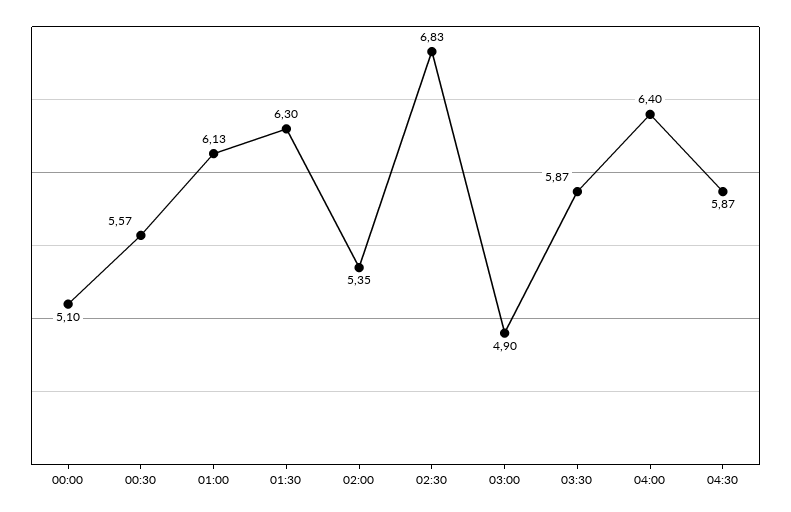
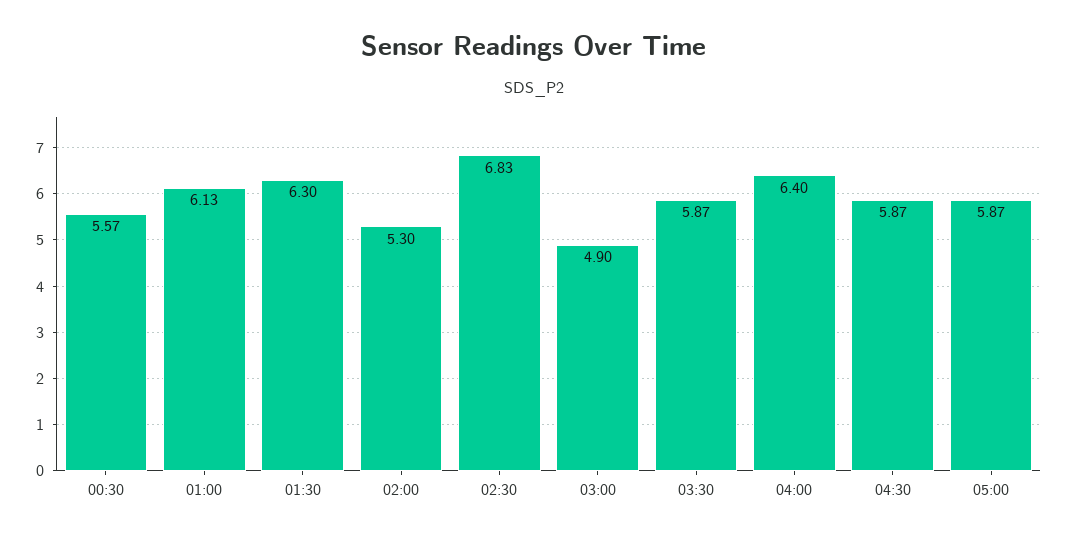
00:00: 5.1 -> none
02:00: 5.35 -> 5.3
05:00: none -> 5.87

